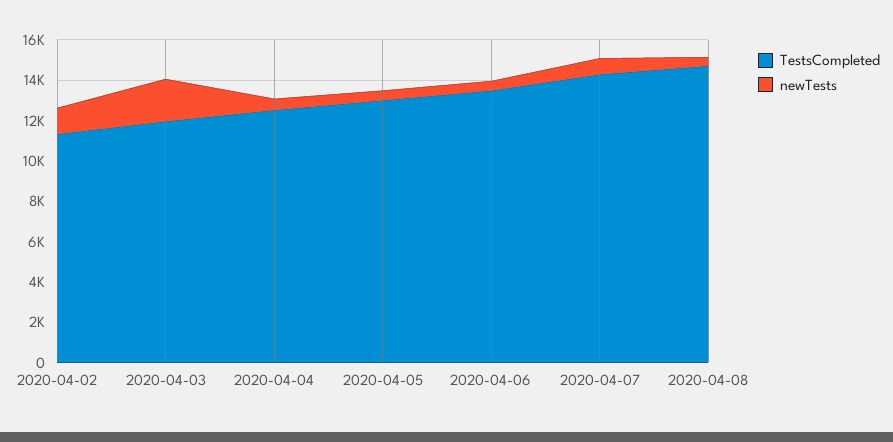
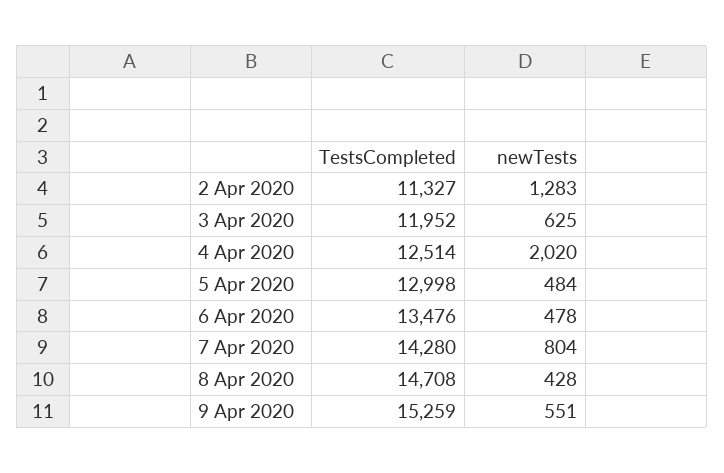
newTests, 2020-04-03: 2000 -> 625
newTests, 2020-04-04: 500 -> 2020
TestsCompleted, 9 Apr 2020: none -> 15259
newTests, 9 Apr 2020: none -> 551

